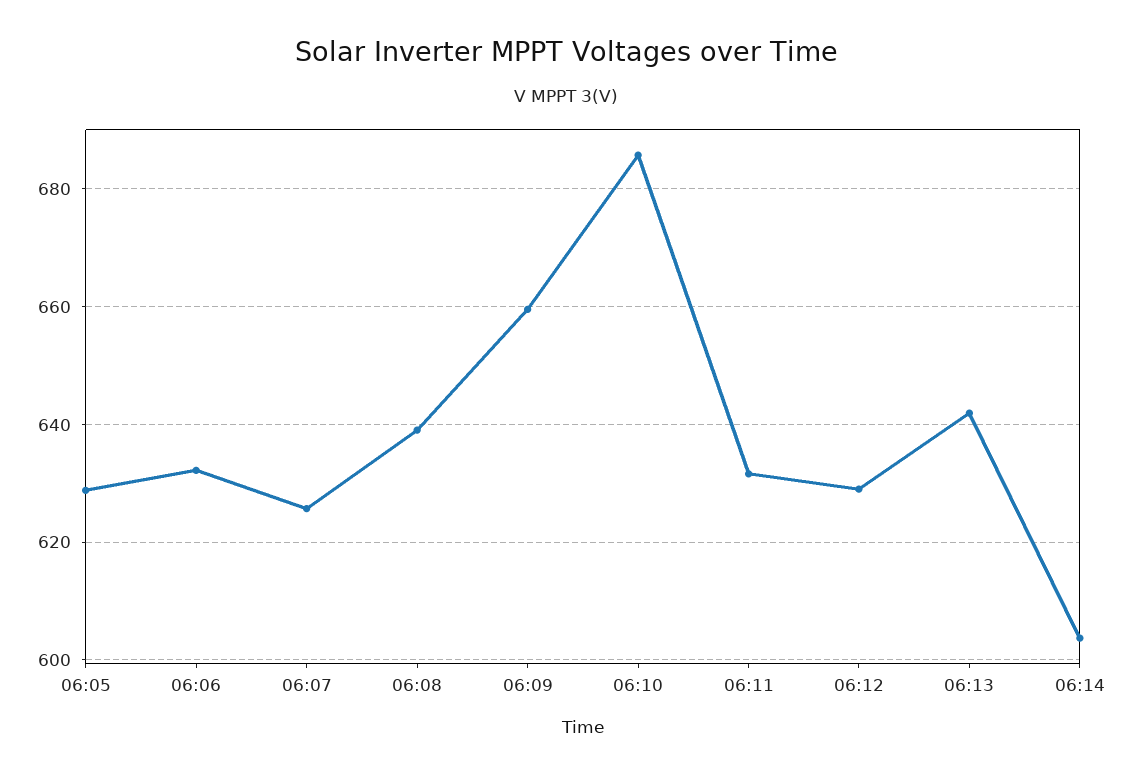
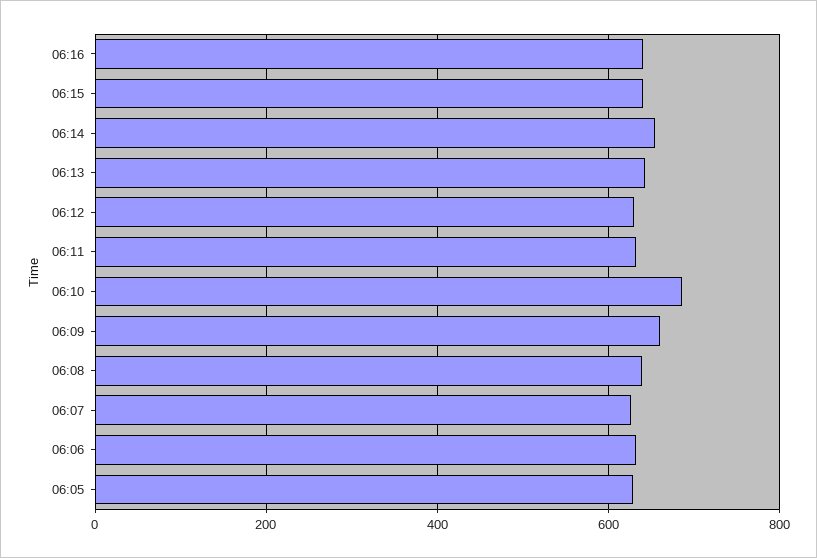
06:14: 604 -> 660
06:16: none -> 640
06:15: none -> 640

